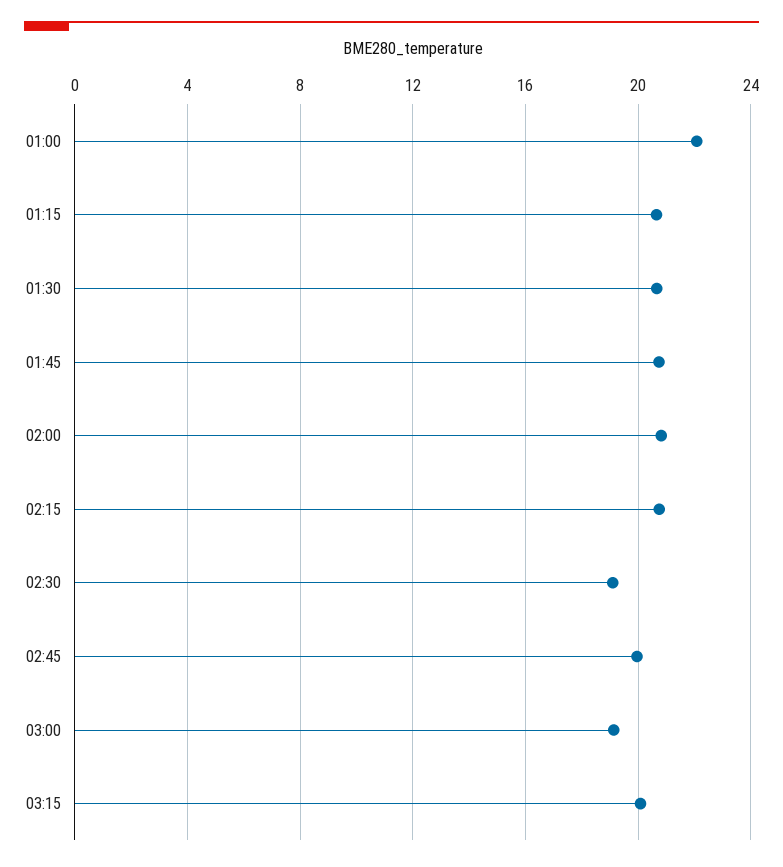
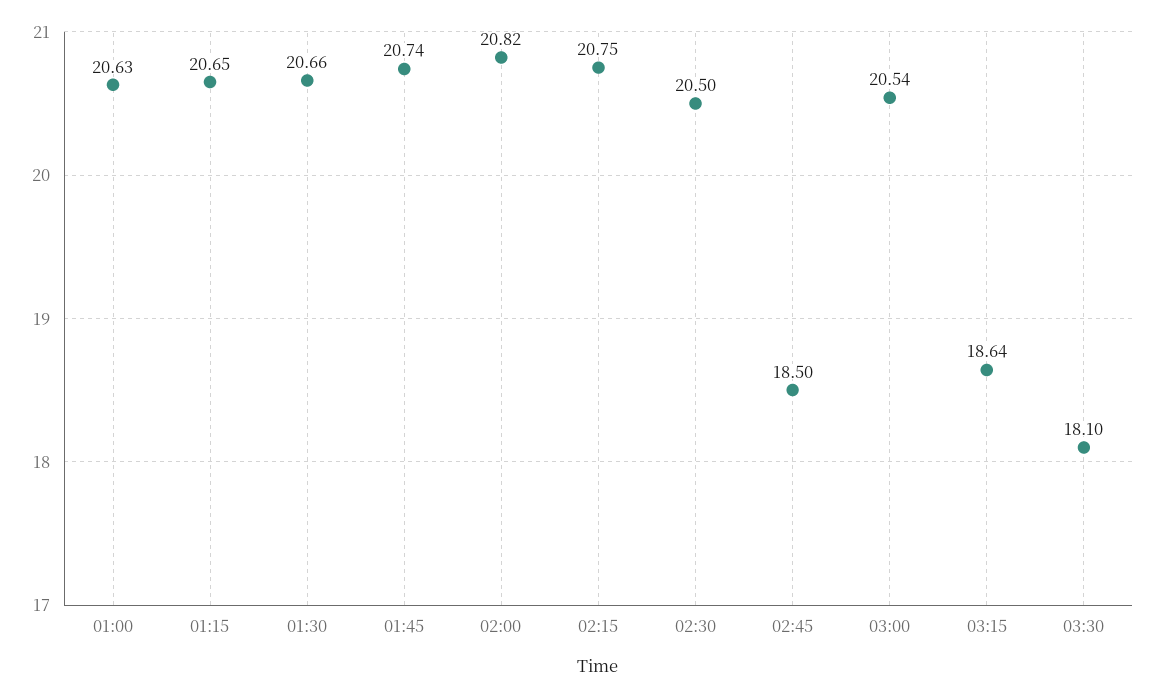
01:00: 22 -> 20.63
02:30: 19 -> 20.5
02:45: 20 -> 18.5
03:00: 19 -> 20.54
03:15: 20 -> 18.64
03:30: none -> 18.1

